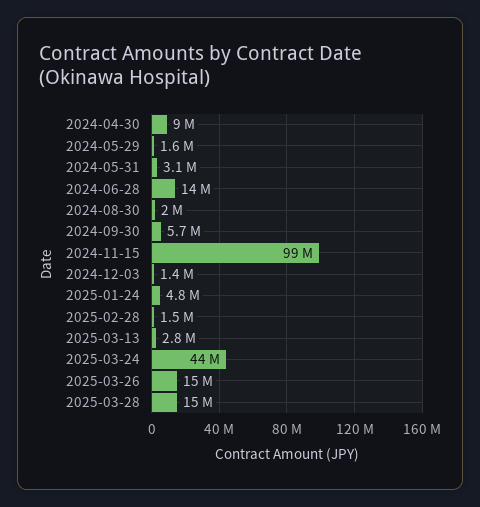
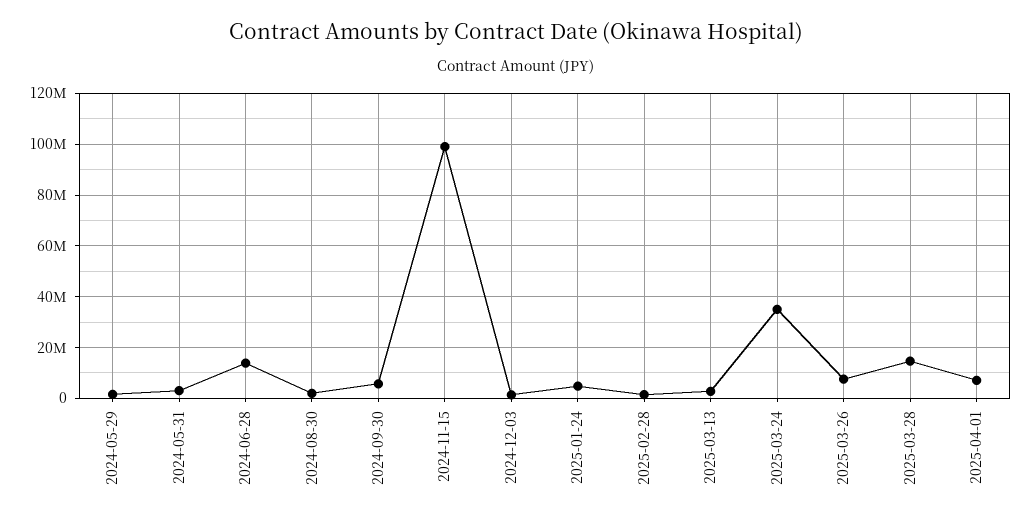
2024-04-30: 9000000 -> none
2025-03-24: 44000000 -> 35000000
2025-03-26: 15000000 -> 7500000
2025-04-01: none -> 7500000

